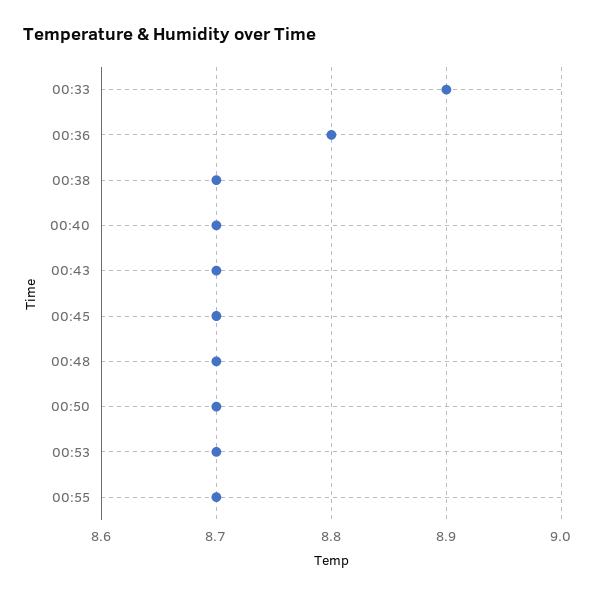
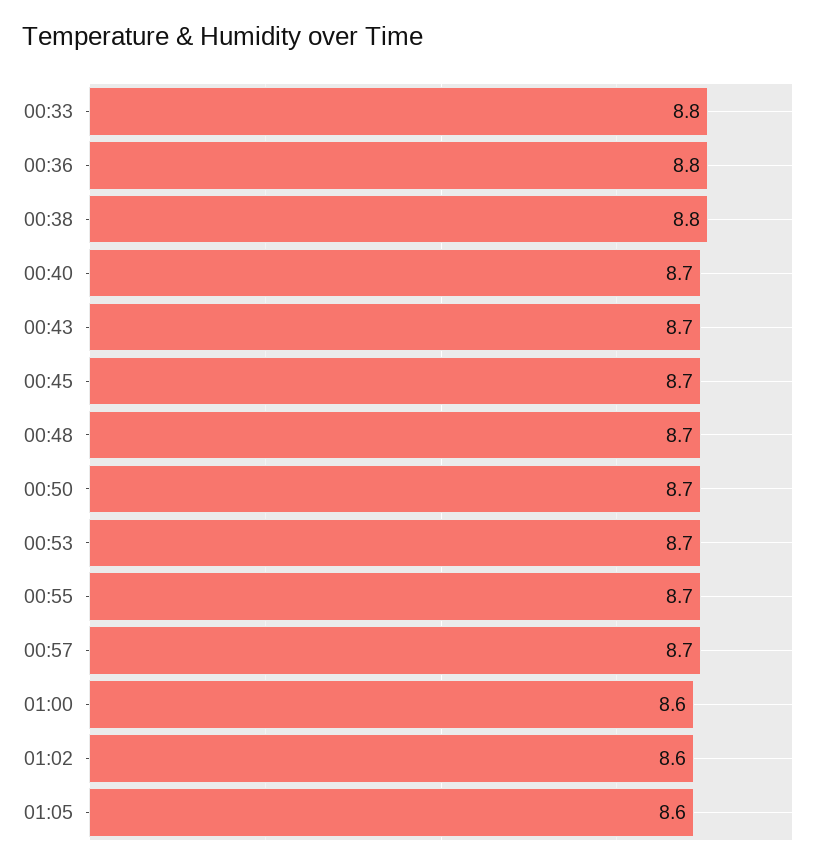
00:33: 8.9 -> 8.8
00:38: 8.7 -> 8.8
00:57: none -> 8.7
01:00: none -> 8.6
01:02: none -> 8.6
01:05: none -> 8.6

